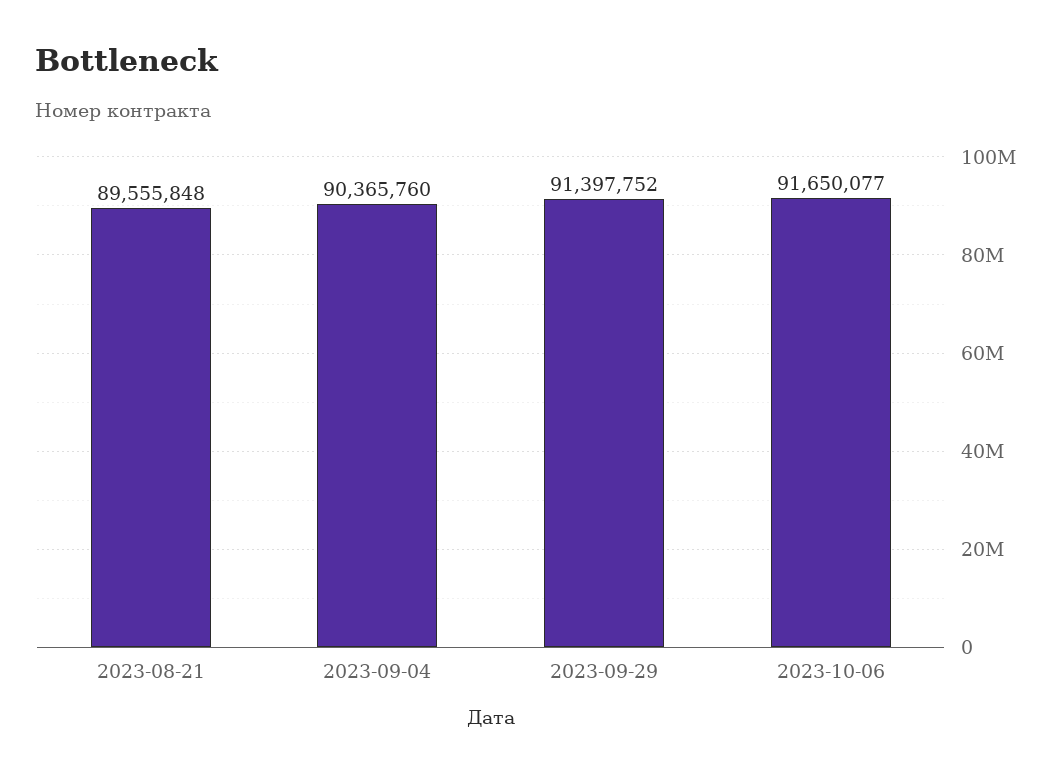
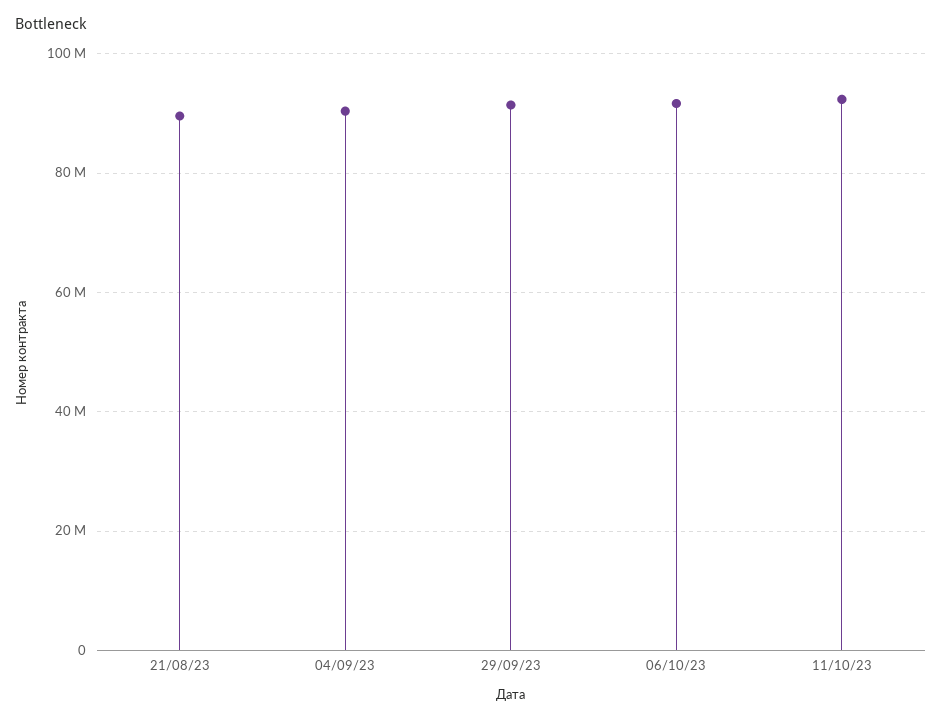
11/10/23: none -> 92000000

